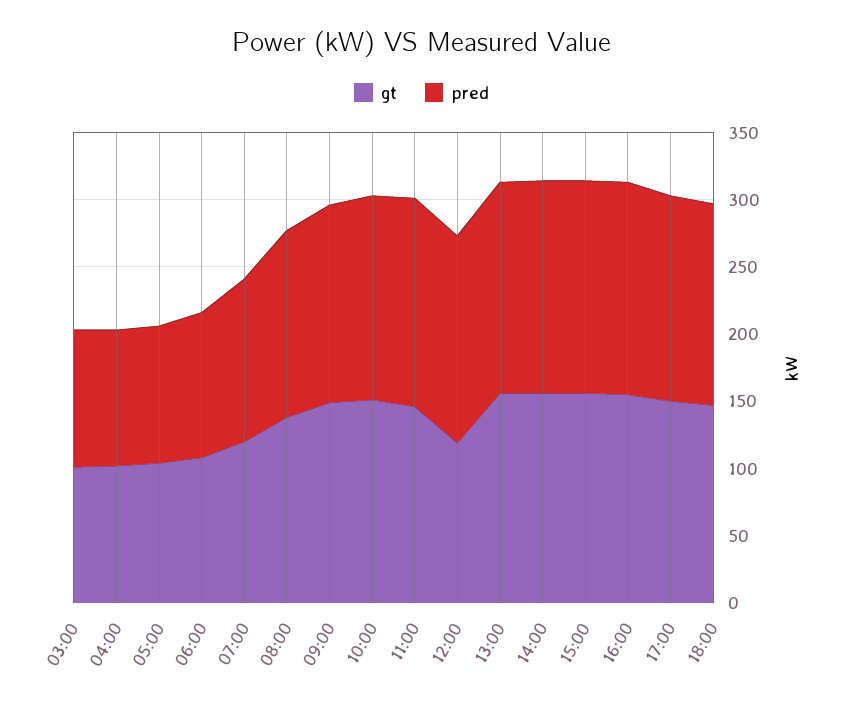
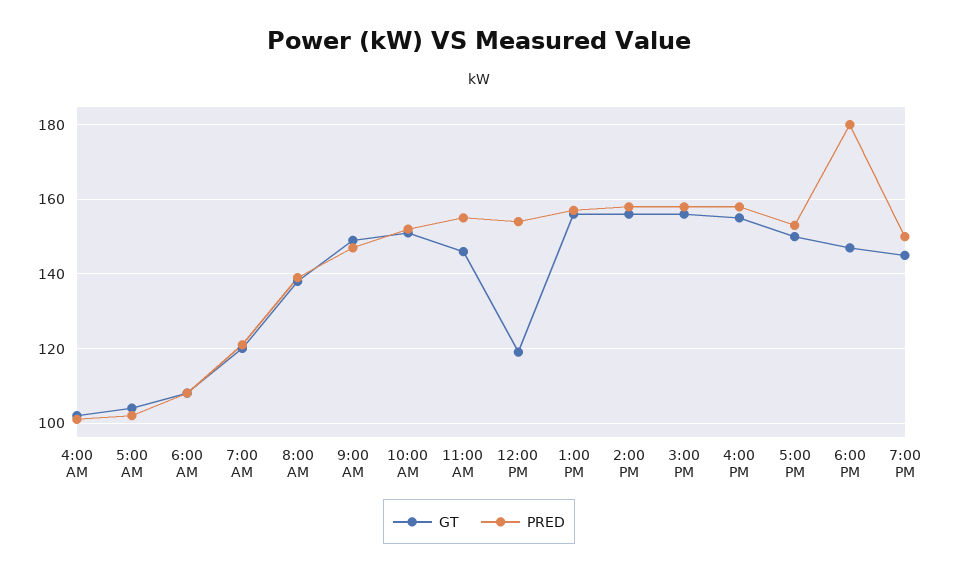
gt, 03:00: 100 -> none
pred, 03:00: 100 -> none
pred, 18:00: 150 -> 180
gt, 7:00 PM: none -> 145
pred, 7:00 PM: none -> 150

